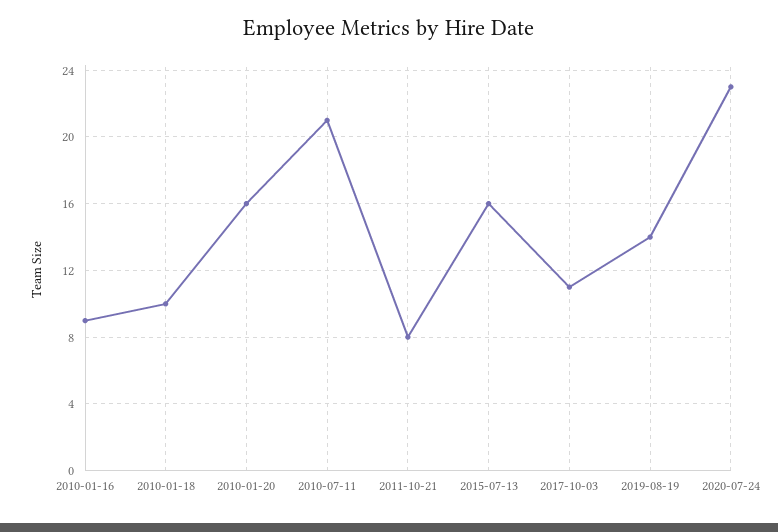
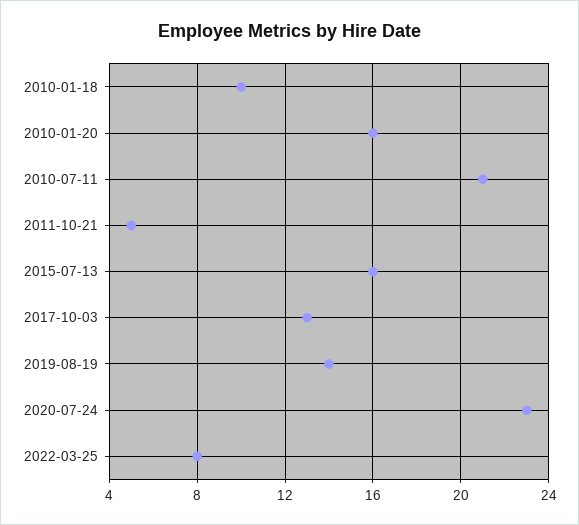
2010-01-16: 9 -> none
2011-10-21: 8 -> 5
2017-10-03: 11 -> 13
2022-03-25: none -> 8

